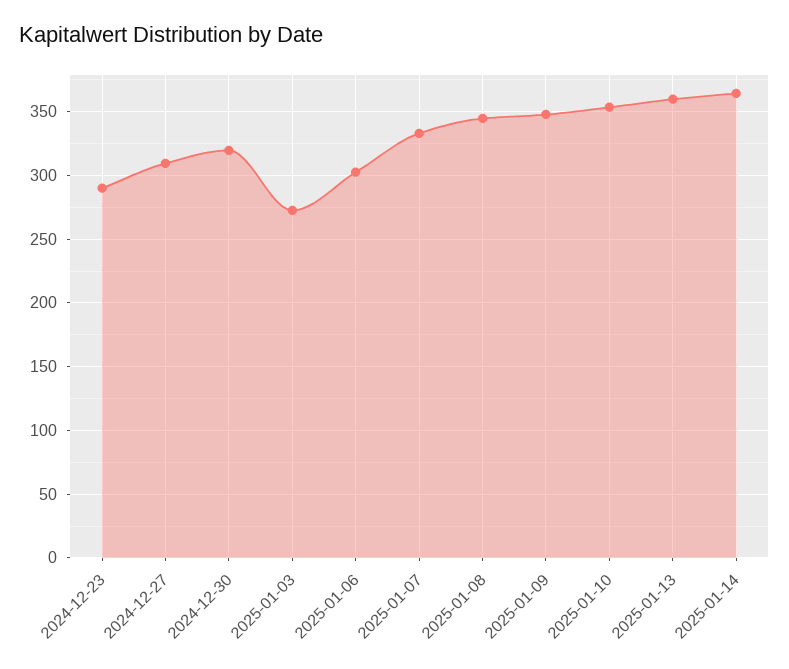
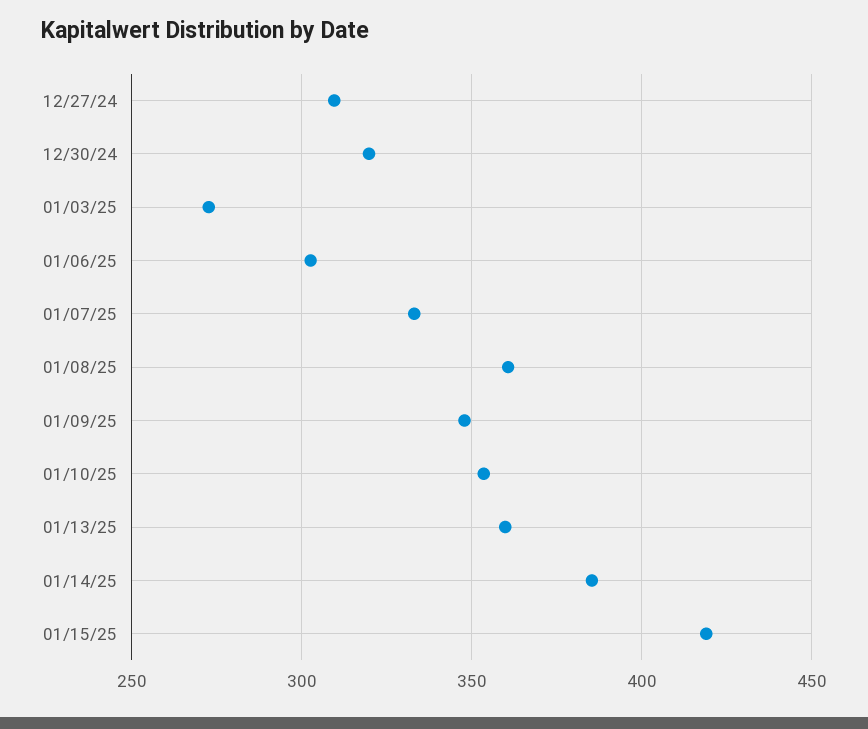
2024-12-23: 290 -> none
2025-01-08: 345 -> 360
2025-01-14: 365 -> 385
01/15/25: none -> 420

